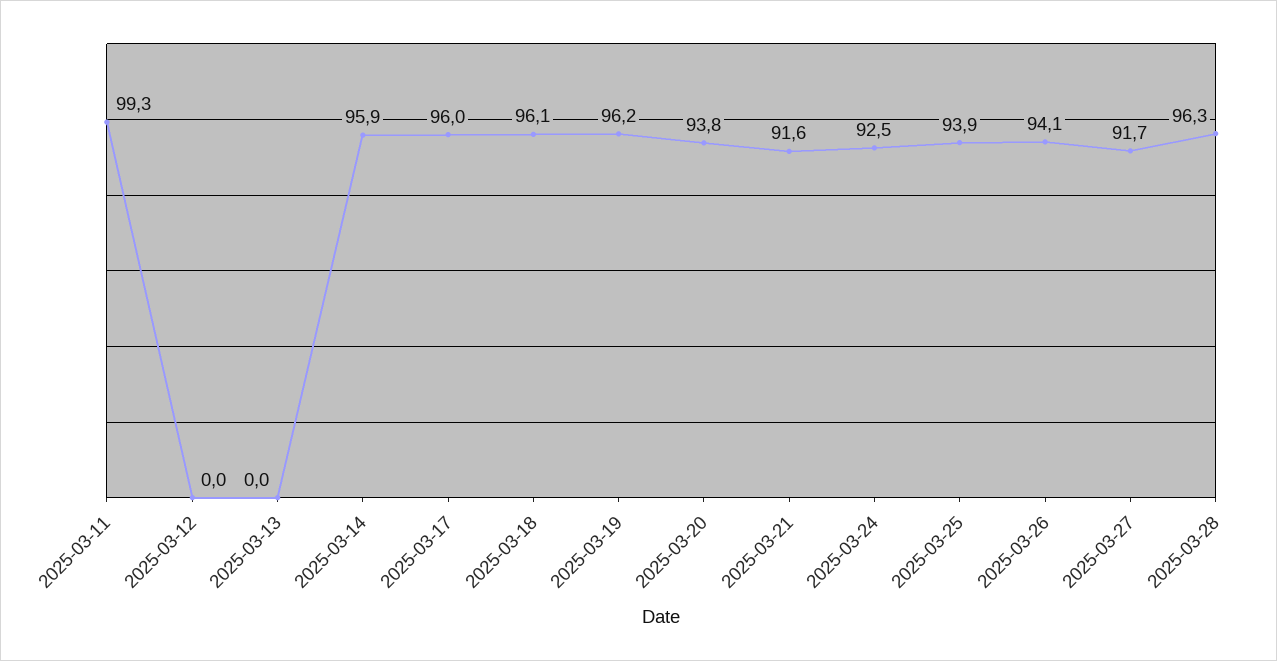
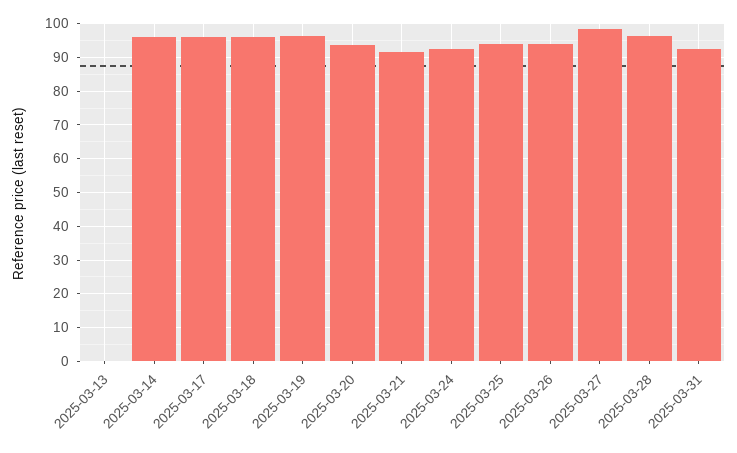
2025-03-11: 99.3 -> none
2025-03-12: 0 -> none
2025-03-27: 91.7 -> 98
2025-03-31: none -> 92

